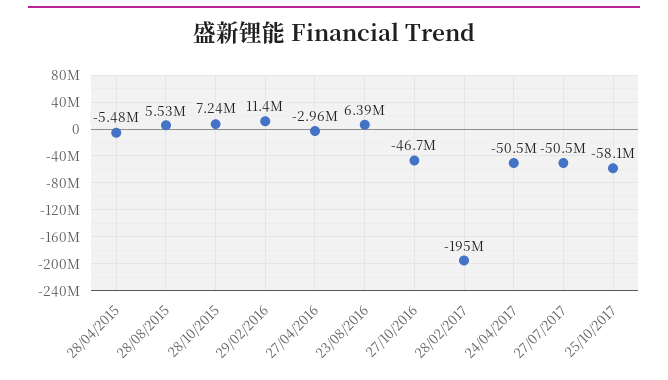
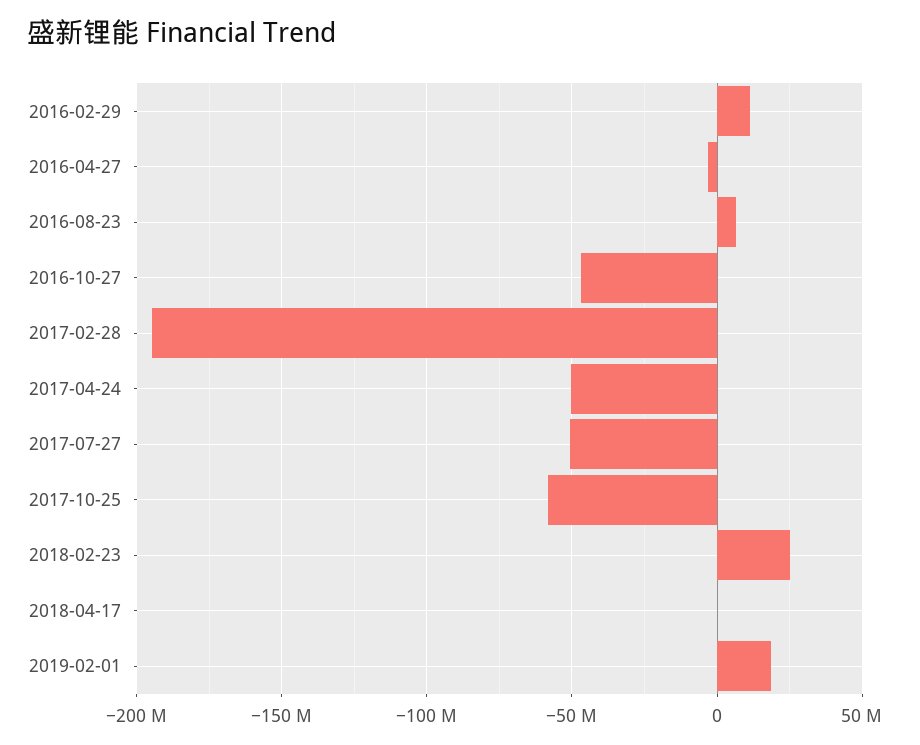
28/04/2015: -5480000 -> none
28/08/2015: 5530000 -> none
28/10/2015: 7240000 -> none
2018-02-23: none -> 25000000
2018-04-17: none -> 0
2019-02-01: none -> 20000000

